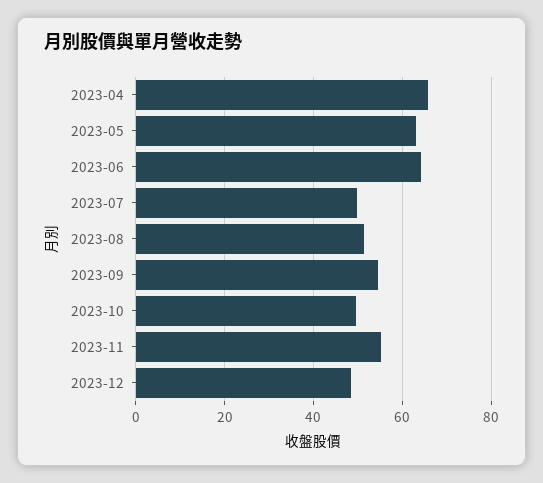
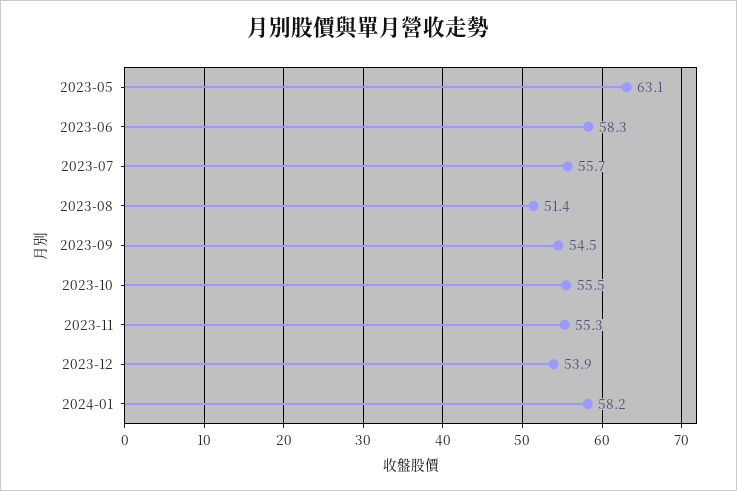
2023-04: 66 -> none
2023-06: 64 -> 58.3
2023-07: 50 -> 55.7
2023-10: 50 -> 55.5
2023-12: 48 -> 53.9
2024-01: none -> 58.2

